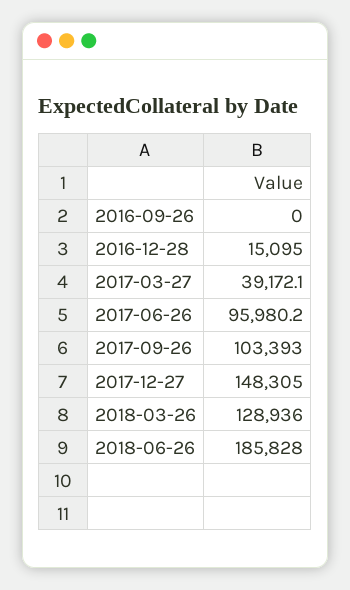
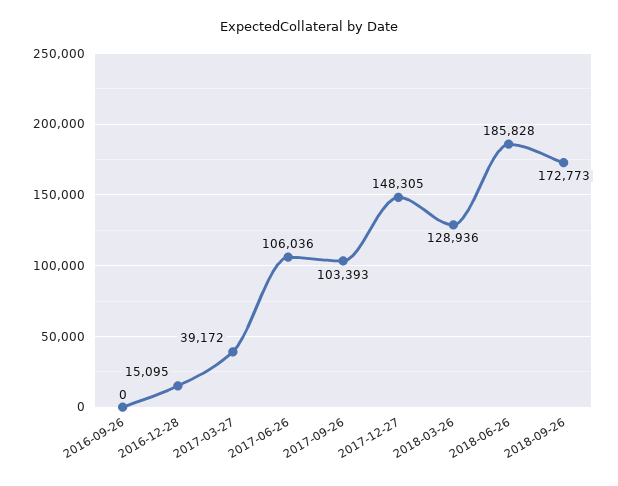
2017-06-26: 95980.2 -> 106036
2018-09-26: none -> 172773

